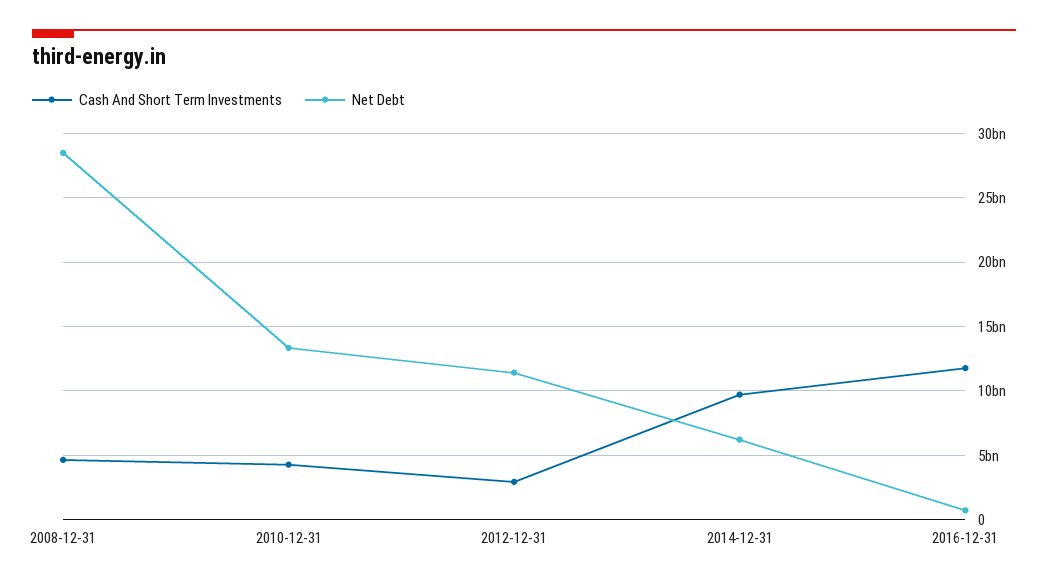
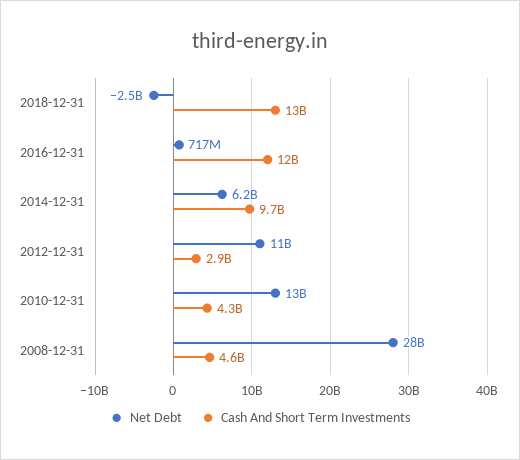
Net Debt, 2018-12-31: none -> -2500000000
Cash And Short Term Investments, 2018-12-31: none -> 13000000000

